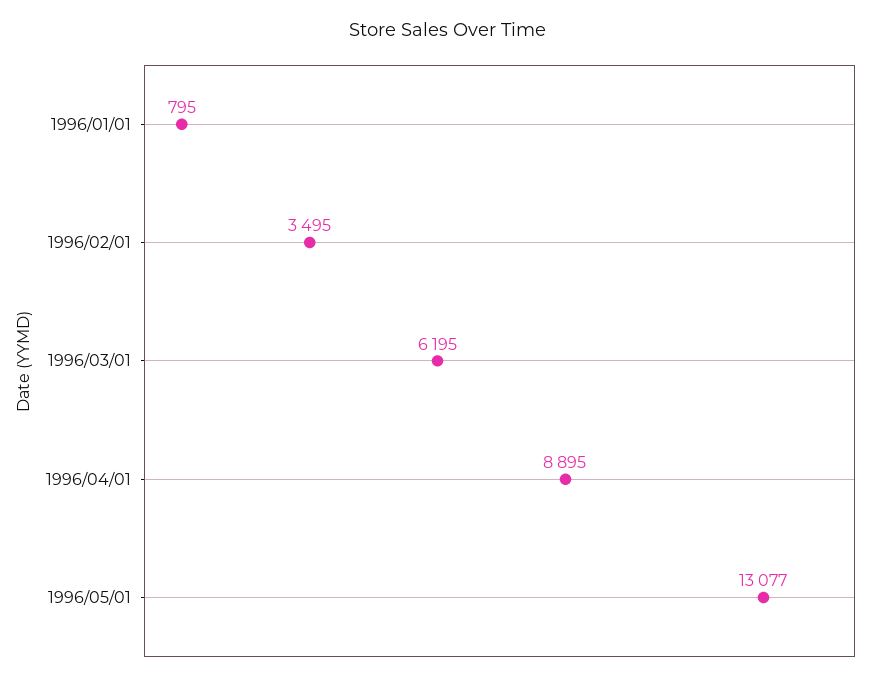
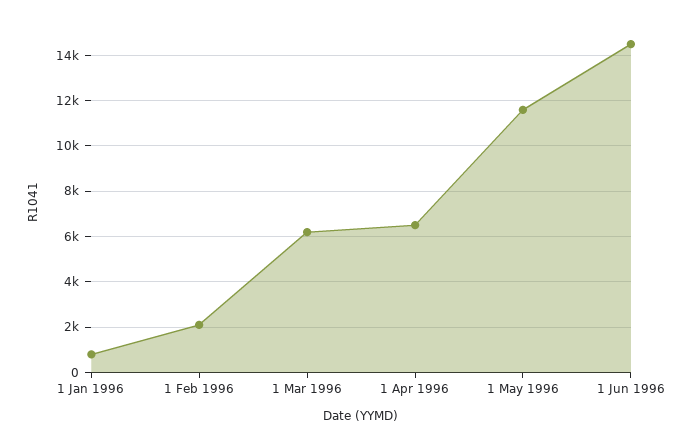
1996/02/01: 3495 -> 2000
1996/04/01: 8895 -> 6500
1996/05/01: 13077 -> 11500
1 Jun 1996: none -> 14500

